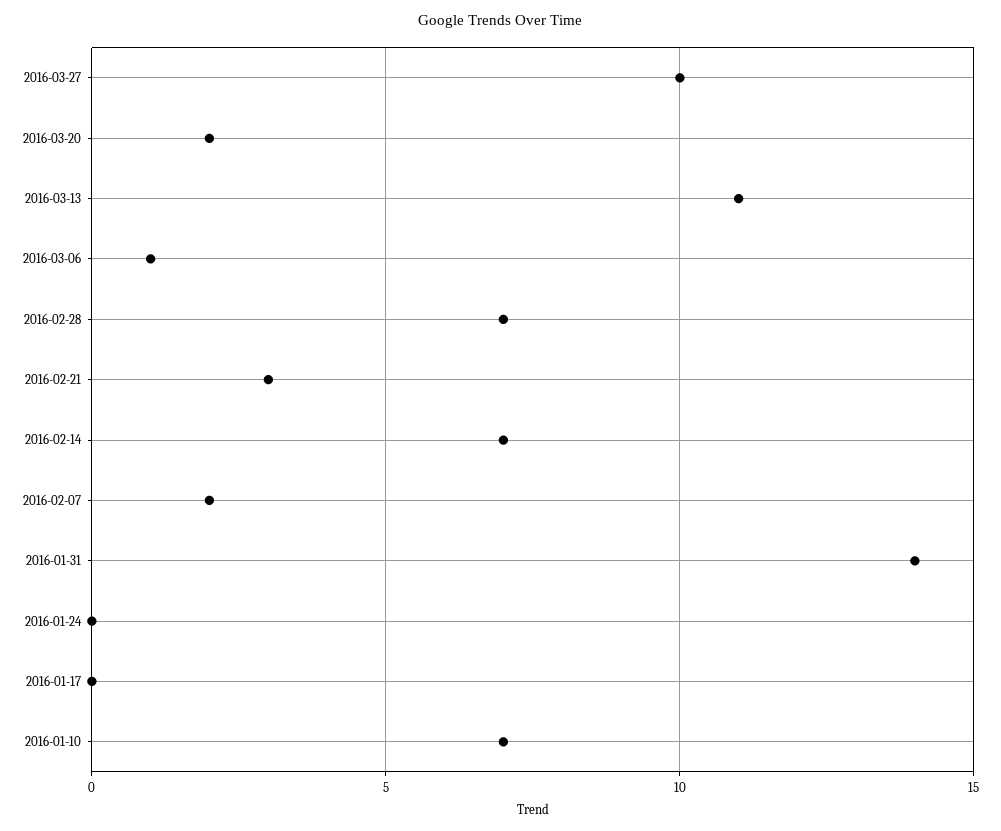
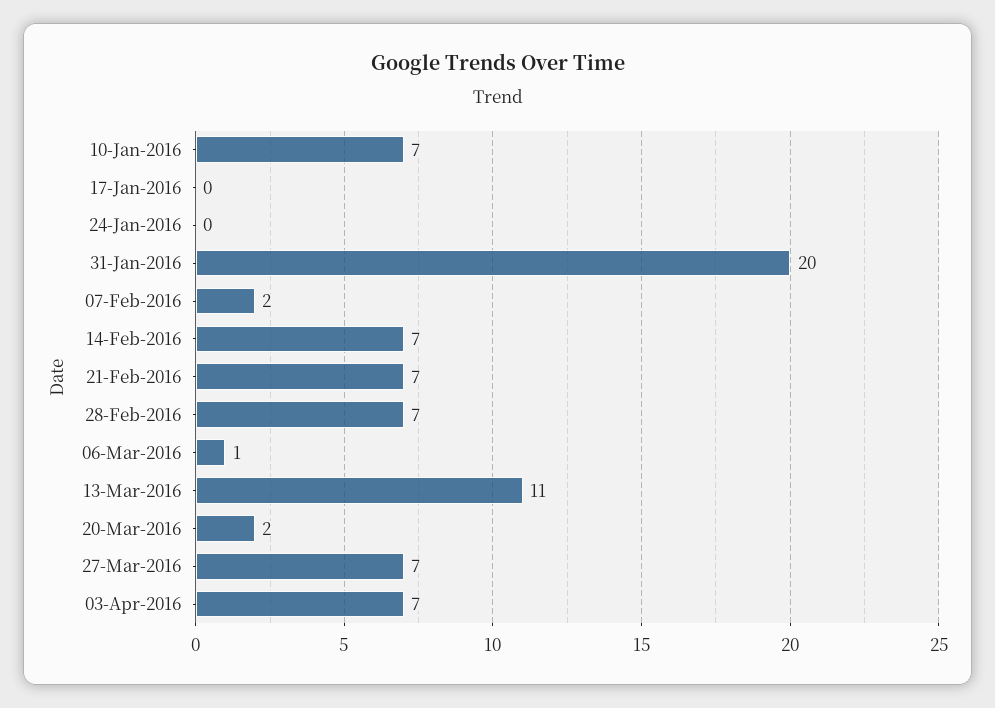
2016-03-27: 10 -> 7
2016-02-21: 3 -> 7
2016-01-31: 14 -> 20
03-Apr-2016: none -> 7

